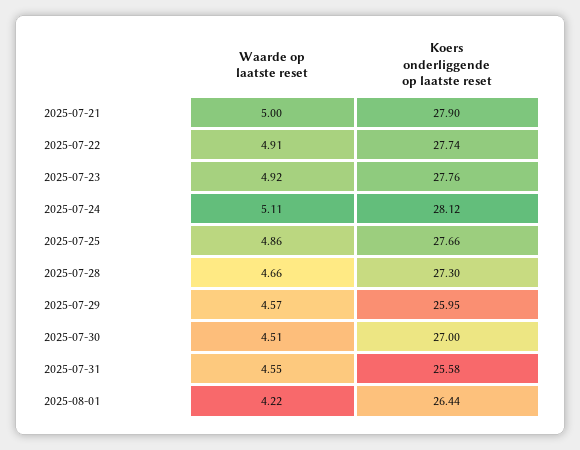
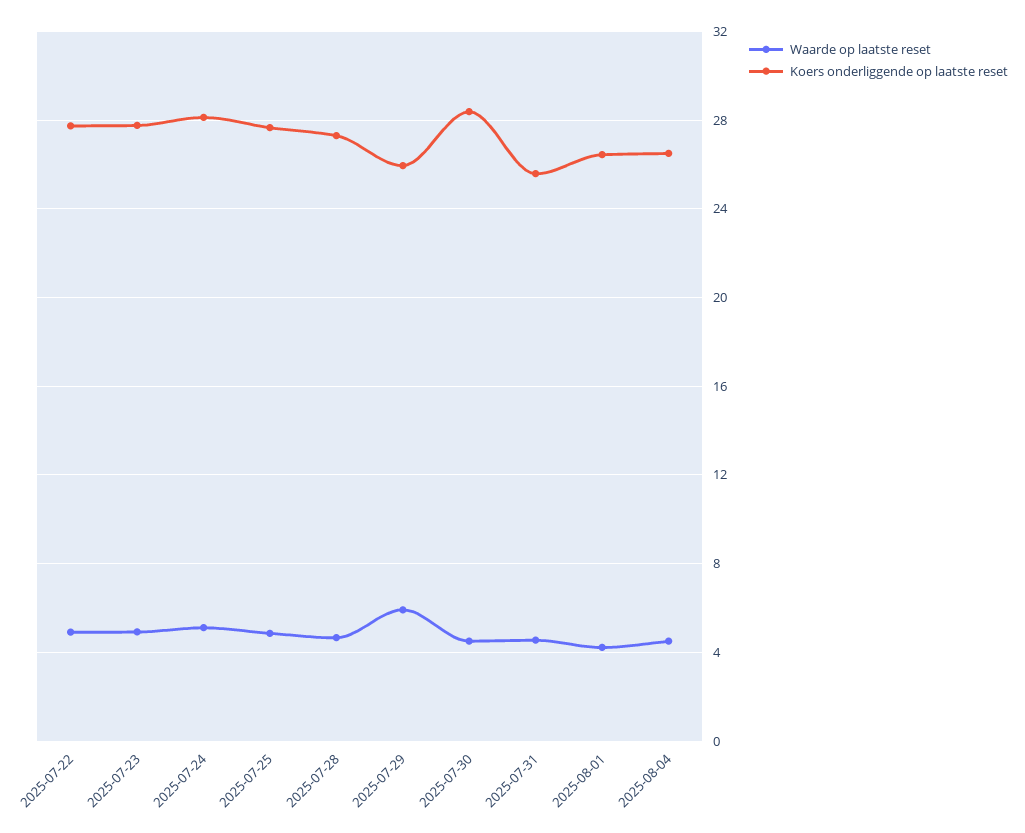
Waarde op laatste reset, 2025-07-21: 5 -> none
Koers onderliggende op laatste reset, 2025-07-21: 27.9 -> none
Waarde op laatste reset, 2025-07-29: 4.57 -> 6
Koers onderliggende op laatste reset, 2025-07-30: 27 -> 28.5
Waarde op laatste reset, 2025-08-04: none -> 4.5
Koers onderliggende op laatste reset, 2025-08-04: none -> 26.5

